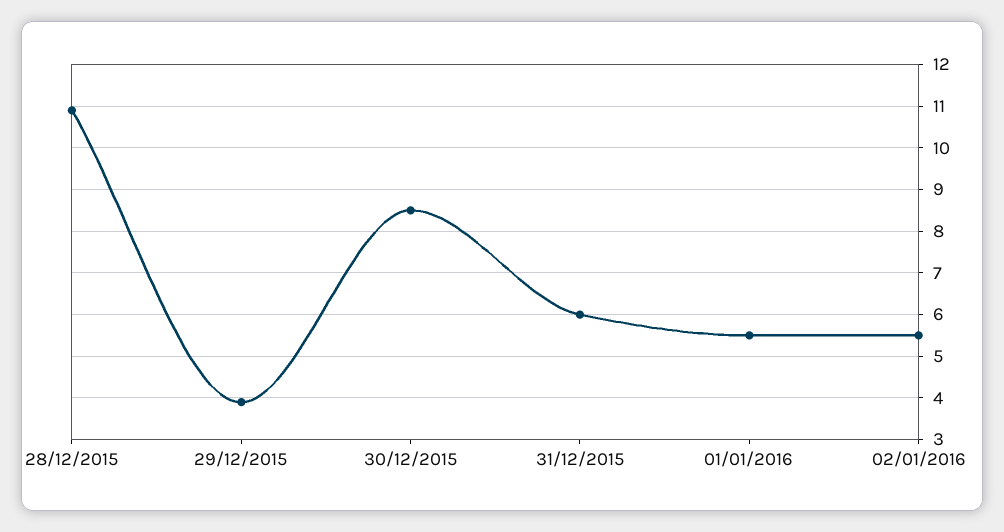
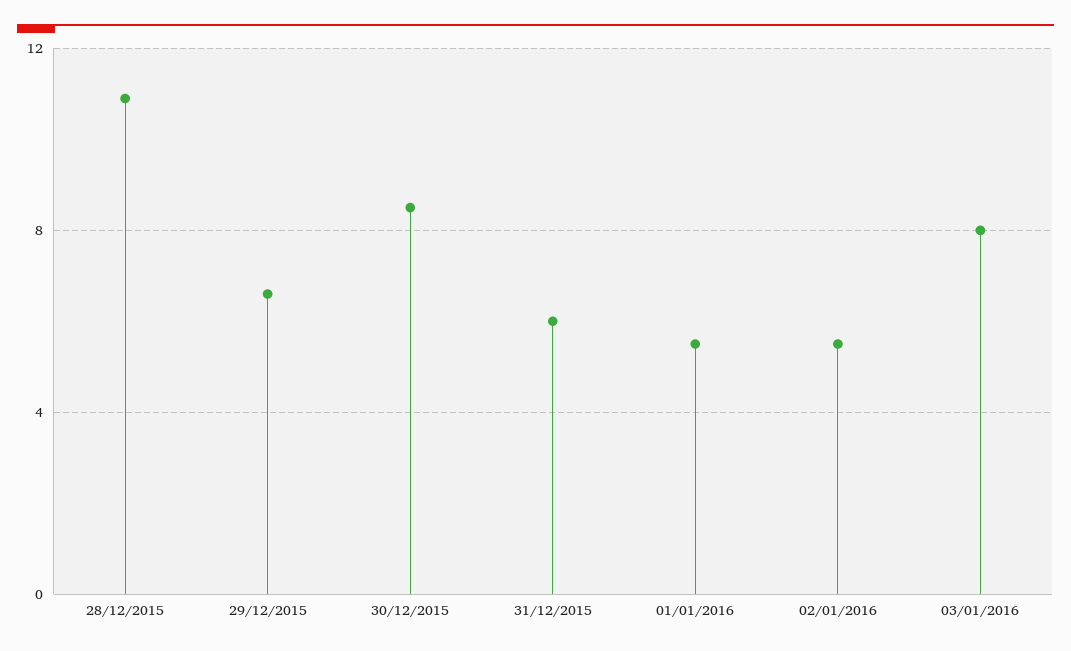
29/12/2015: 4 -> 6.5
03/01/2016: none -> 8

